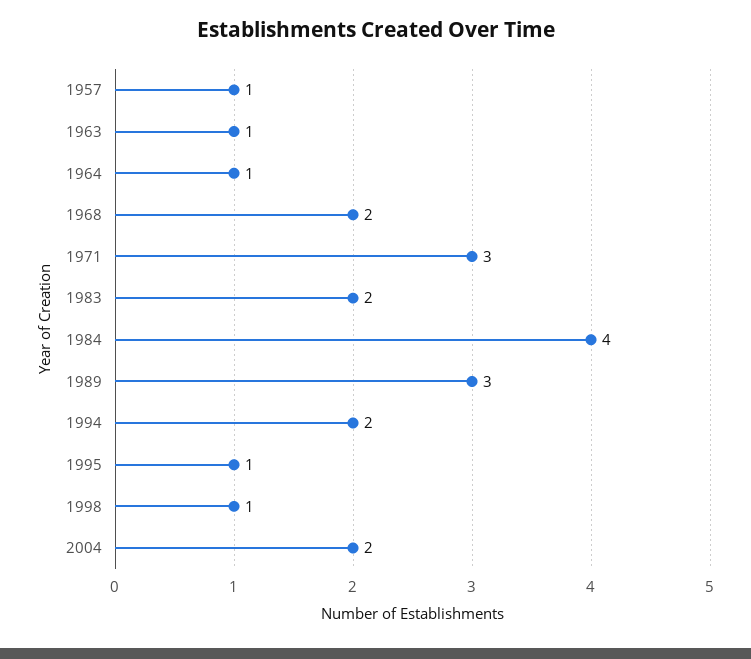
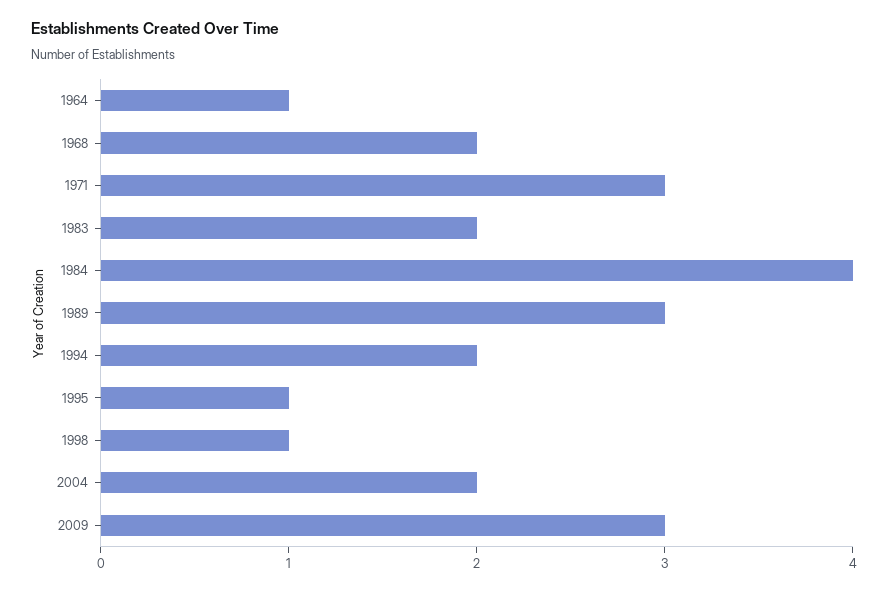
1957: 1 -> none
1963: 1 -> none
2009: none -> 3

